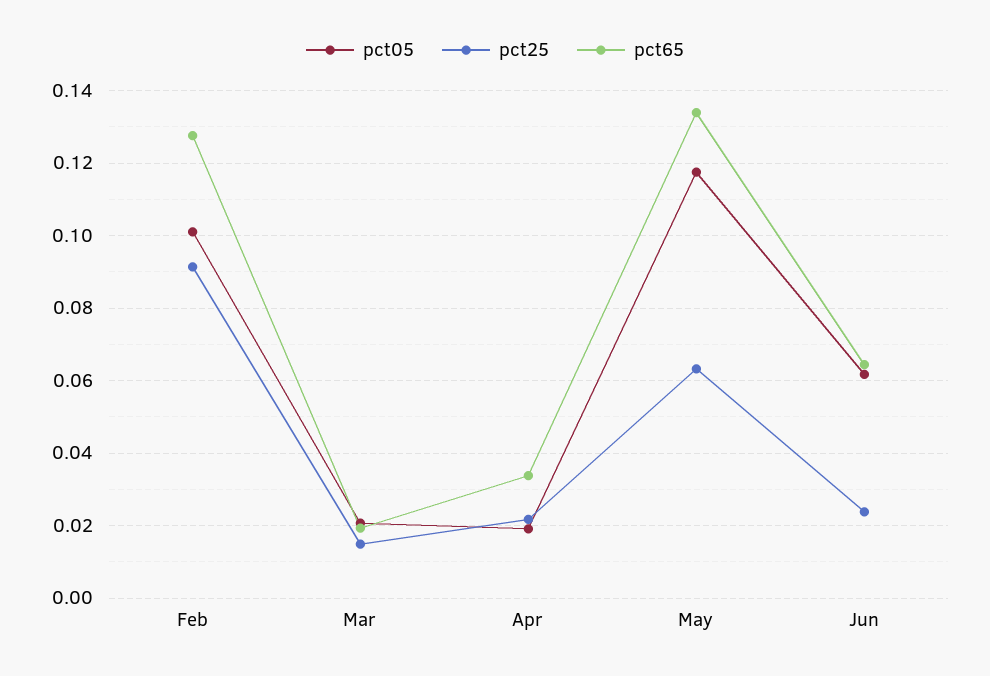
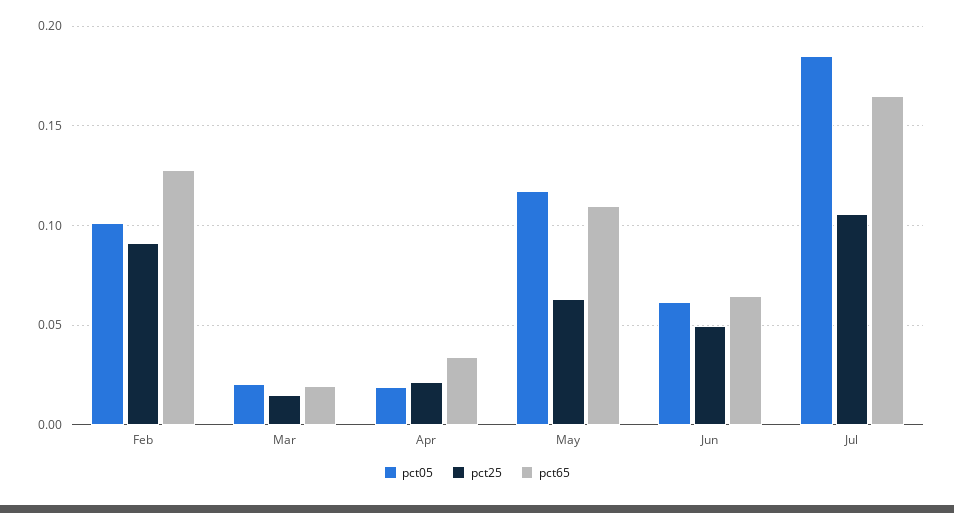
pct65, May: 0.134 -> 0.11
pct25, Jun: 0.024 -> 0.05
pct05, Jul: none -> 0.185
pct25, Jul: none -> 0.105
pct65, Jul: none -> 0.165

